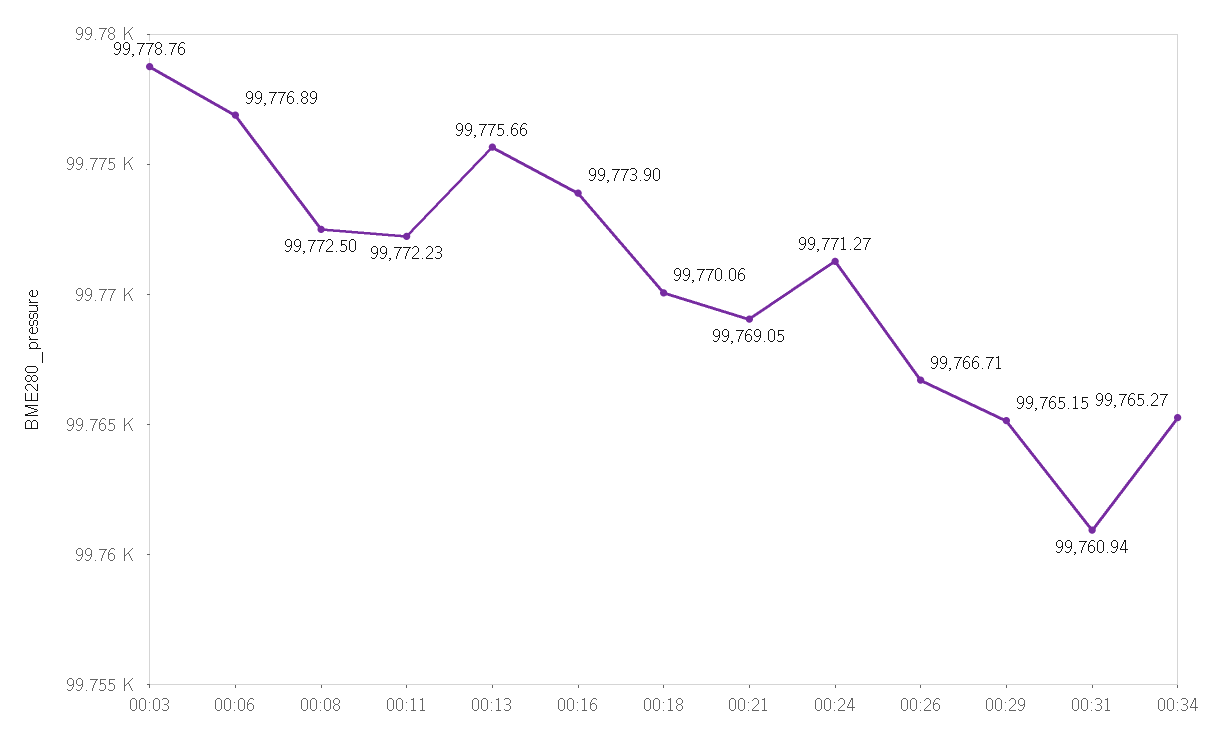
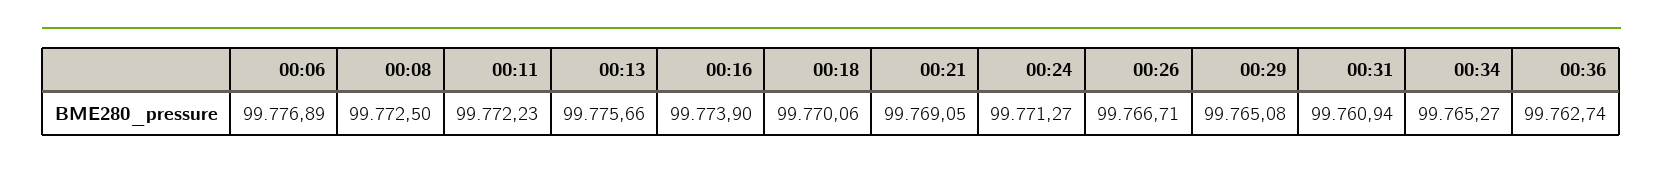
00:03: 99778.76 -> none
00:29: 99765.15 -> 99765.08
00:36: none -> 99762.74

